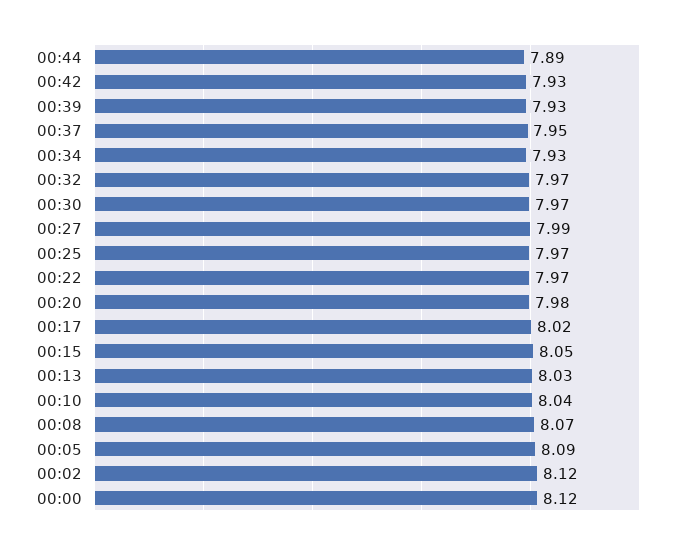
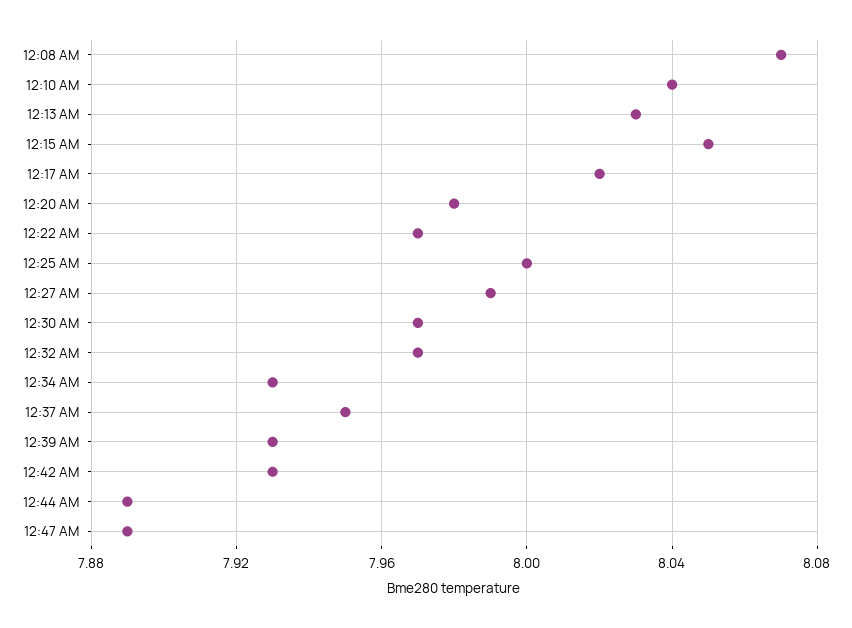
00:25: 7.97 -> 8
00:05: 8.09 -> none
00:02: 8.12 -> none
00:00: 8.12 -> none
12:47 AM: none -> 7.89

